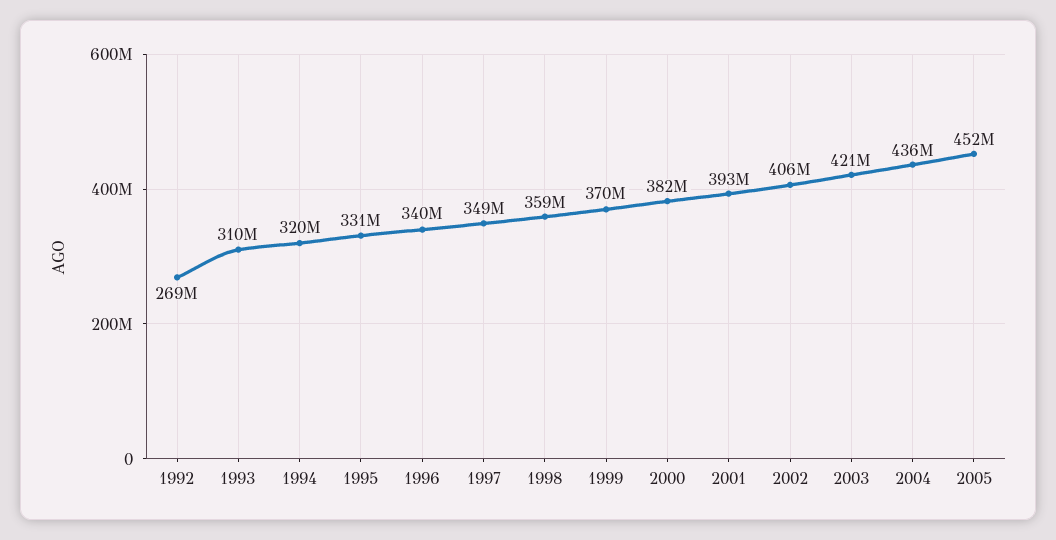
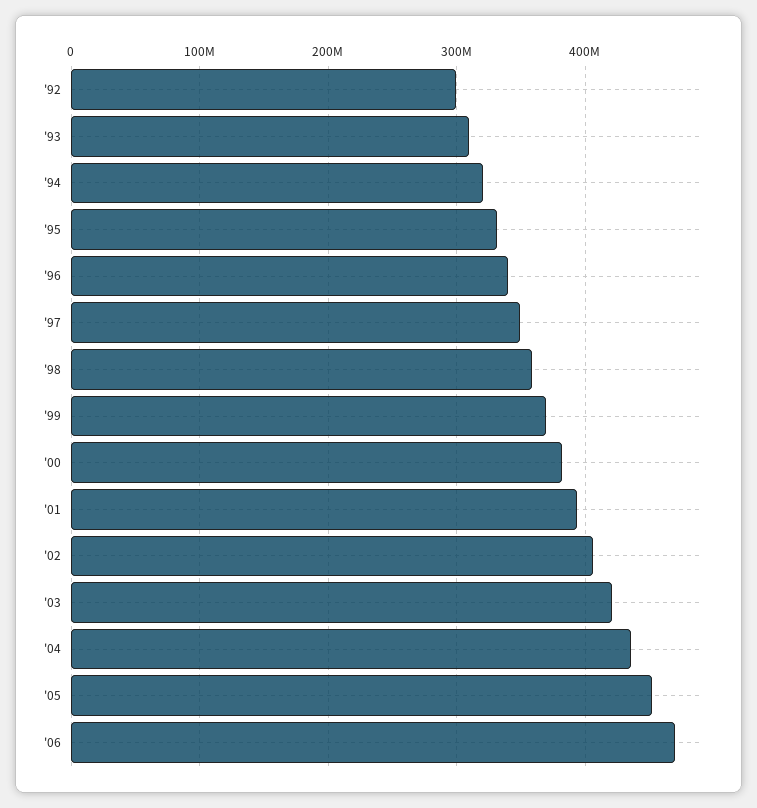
1992: 269000000 -> 300000000
'06: none -> 470000000

